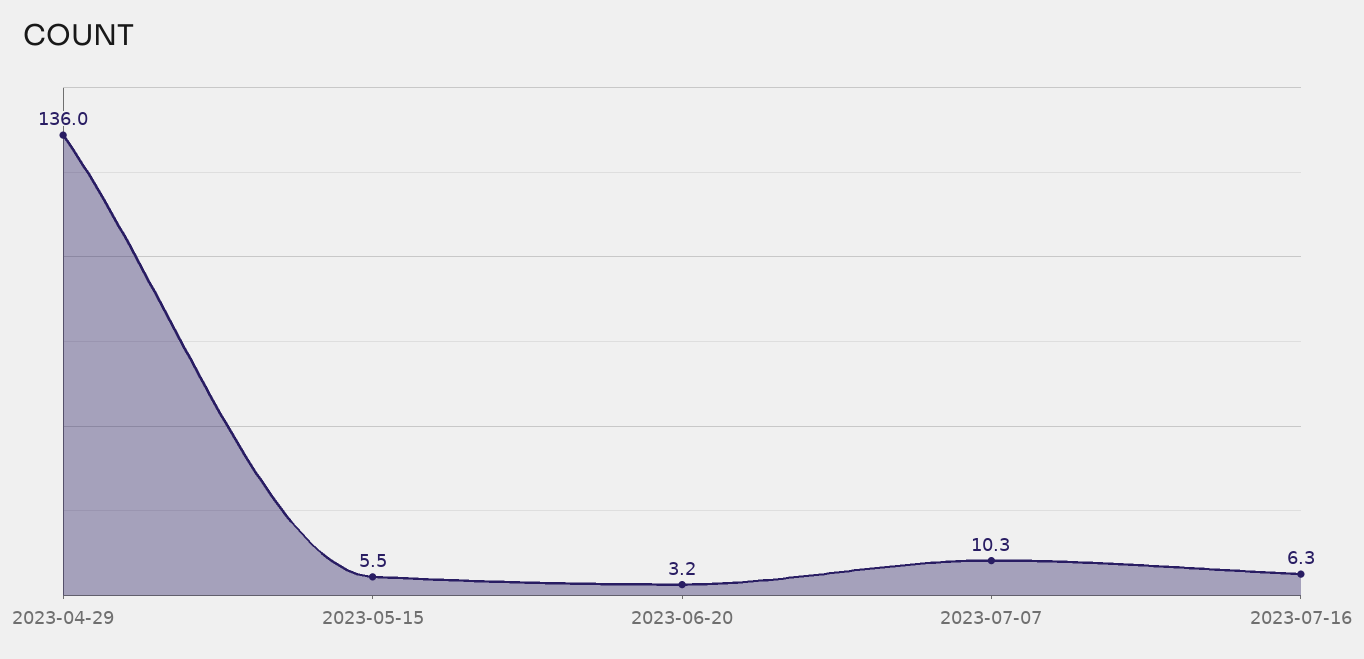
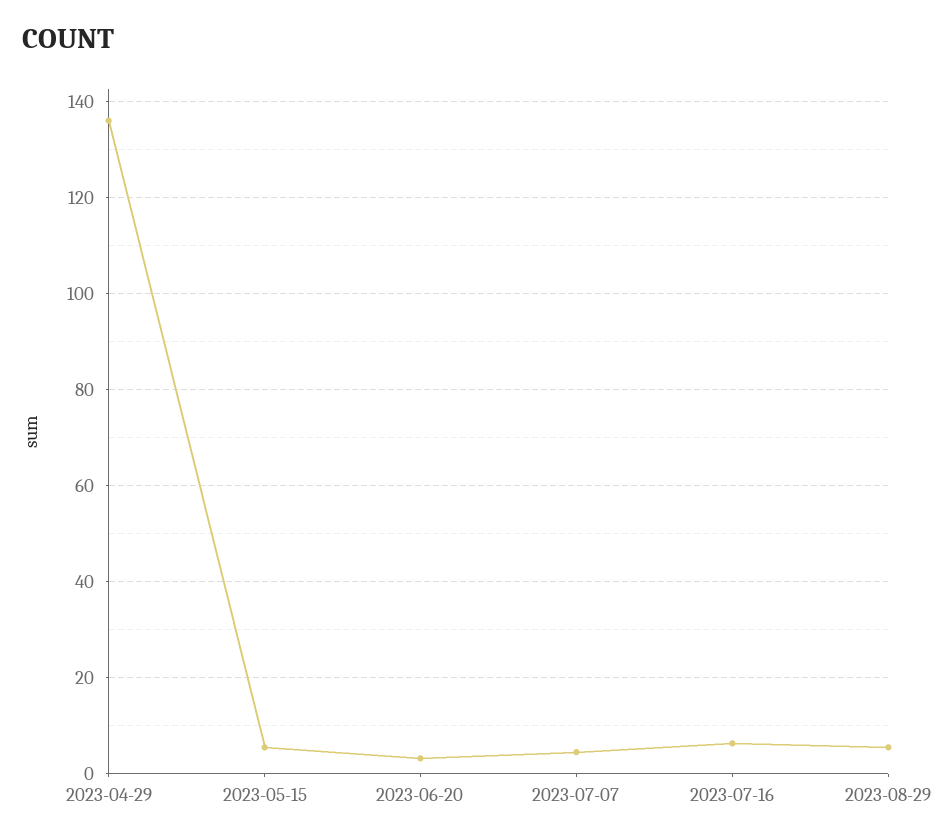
2023-07-07: 10.3 -> 4
2023-08-29: none -> 6

